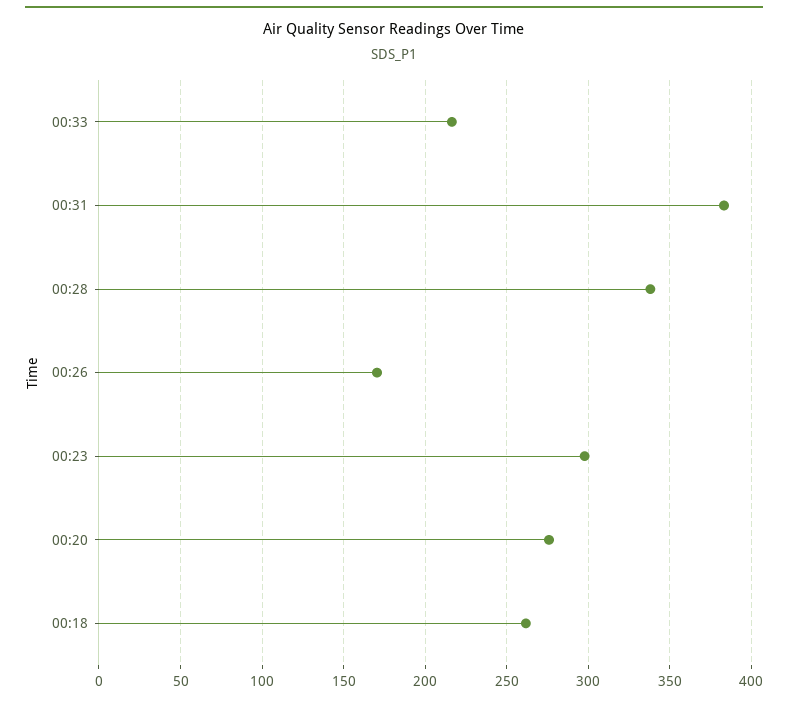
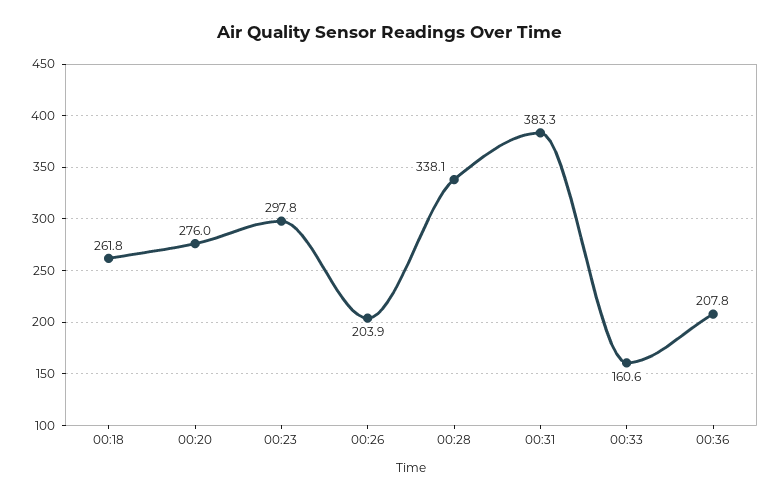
00:33: 215 -> 160.6
00:26: 170 -> 203.9
00:36: none -> 207.8

